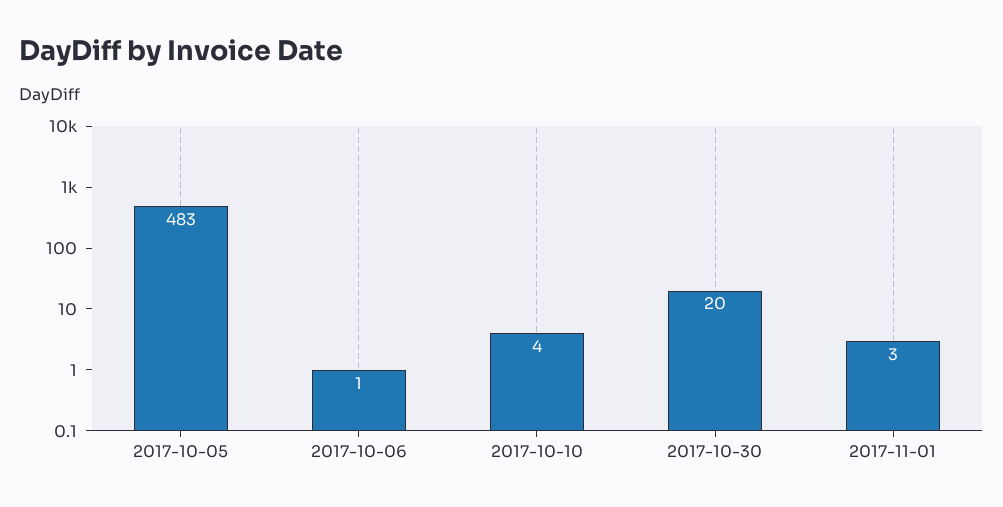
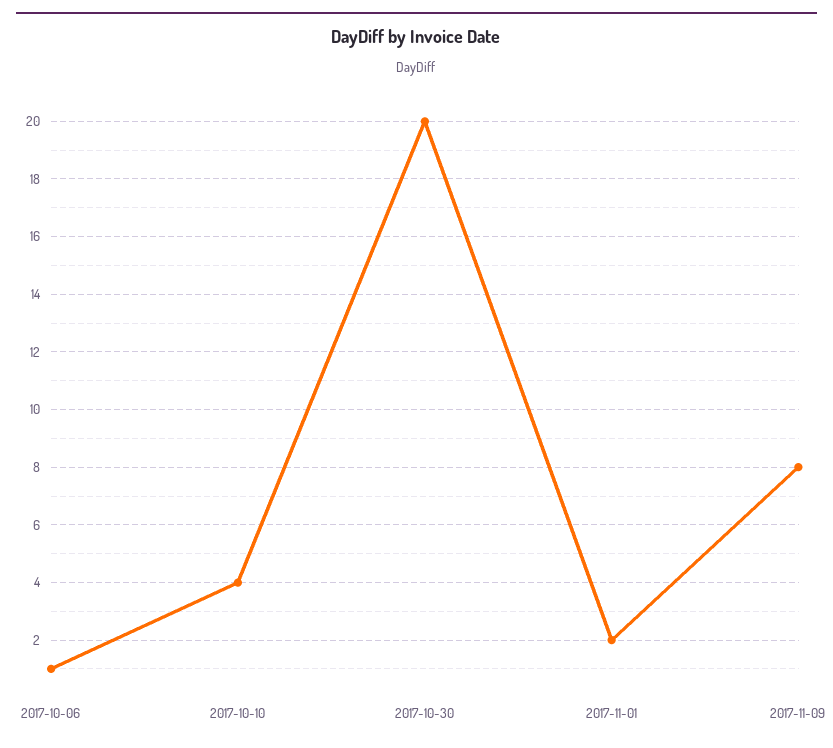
2017-10-05: 483 -> none
2017-11-01: 3 -> 2
2017-11-09: none -> 8

